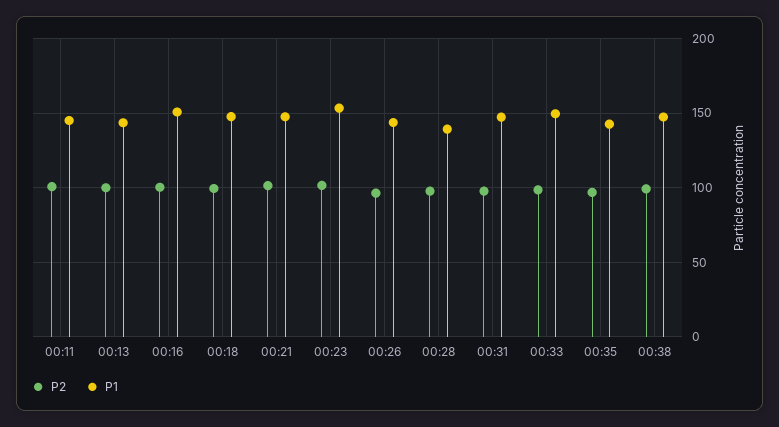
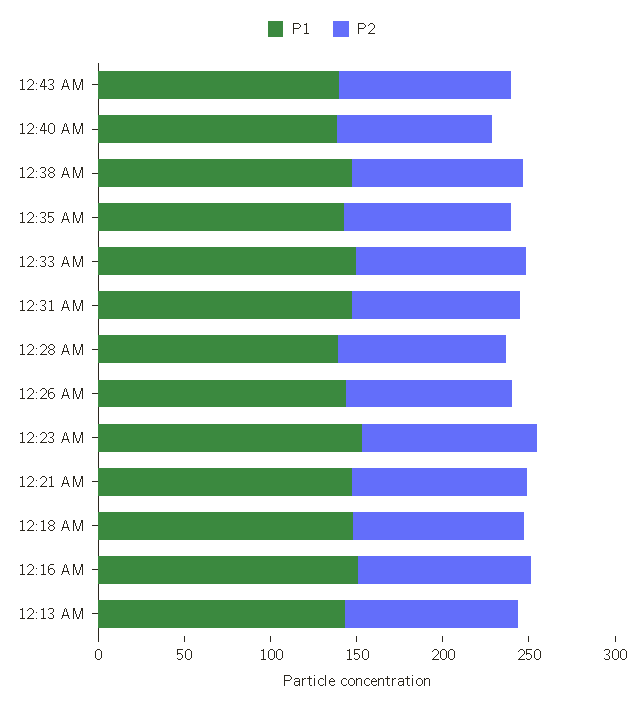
P2, 00:11: 100 -> none
P1, 00:11: 145 -> none
P1, 12:43 AM: none -> 140
P2, 12:43 AM: none -> 100
P1, 12:40 AM: none -> 140
P2, 12:40 AM: none -> 90

